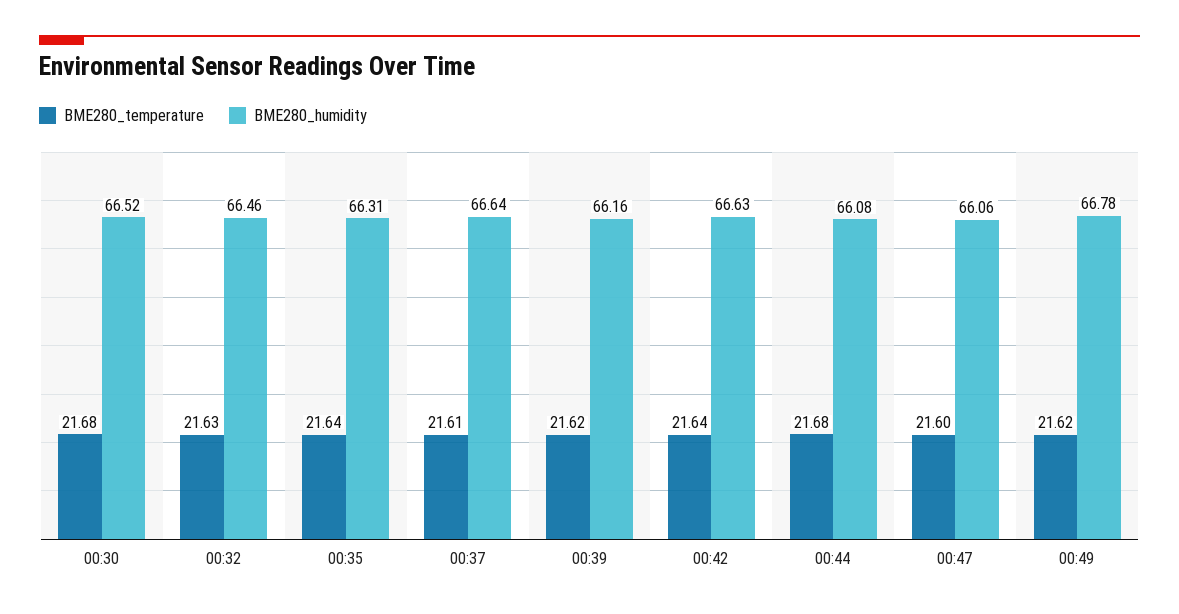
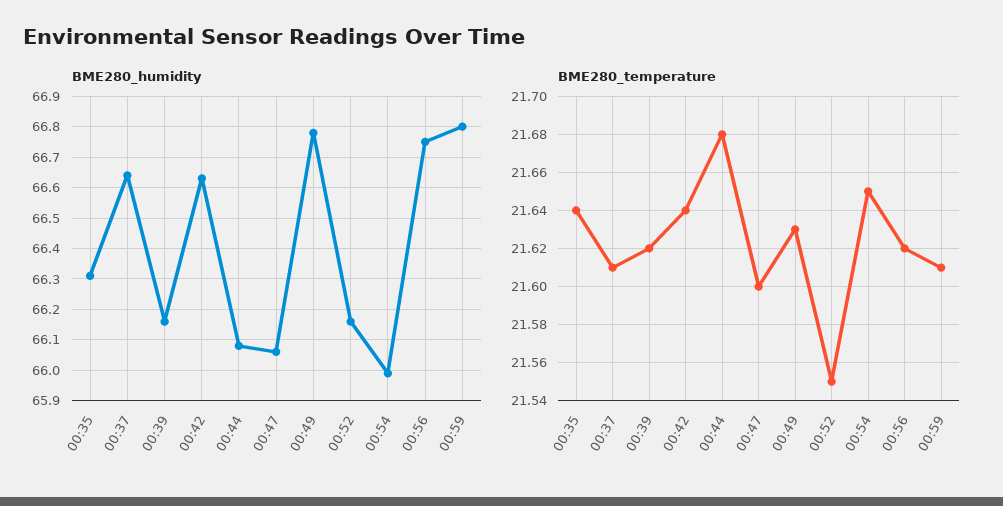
BME280_temperature, 00:30: 21.68 -> none
BME280_humidity, 00:30: 66.52 -> none
BME280_temperature, 00:32: 21.63 -> none
BME280_humidity, 00:32: 66.46 -> none
BME280_temperature, 00:49: 21.62 -> 21.63
BME280_humidity, 00:52: none -> 66.15
BME280_humidity, 00:54: none -> 66
BME280_humidity, 00:56: none -> 66.75
BME280_humidity, 00:59: none -> 66.8
BME280_temperature, 00:52: none -> 21.55
BME280_temperature, 00:54: none -> 21.65
BME280_temperature, 00:56: none -> 21.62
BME280_temperature, 00:59: none -> 21.61

